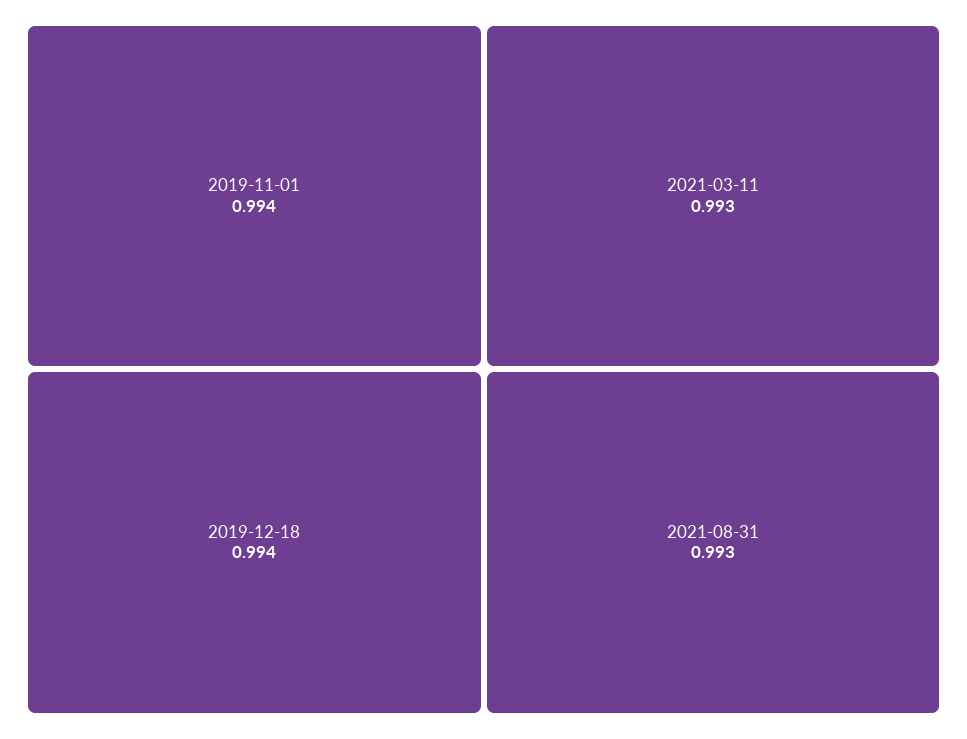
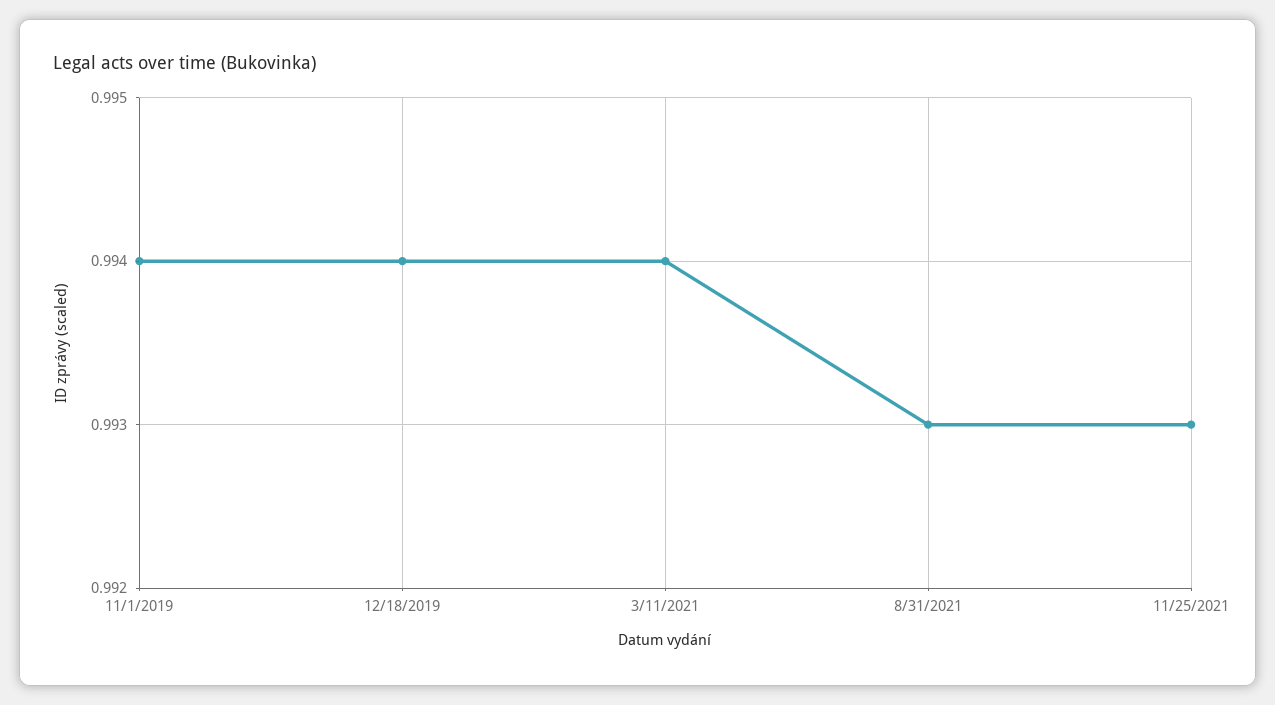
2021-03-11: 0.993 -> 0.994
11/25/2021: none -> 0.993

